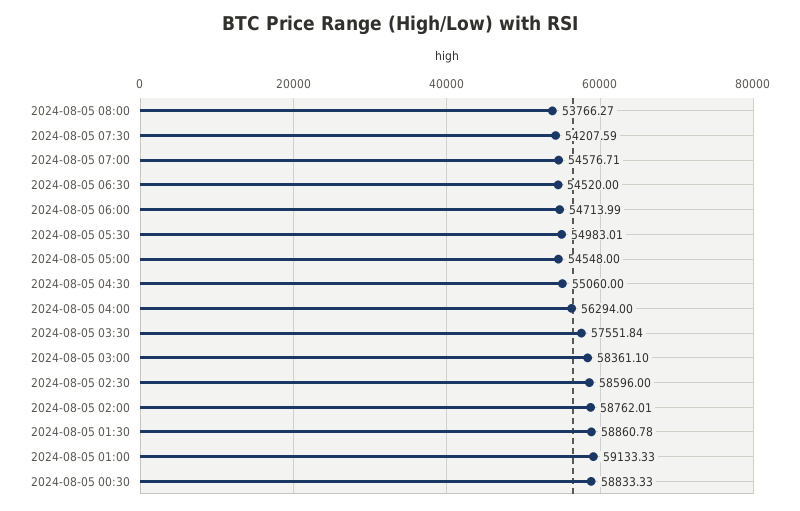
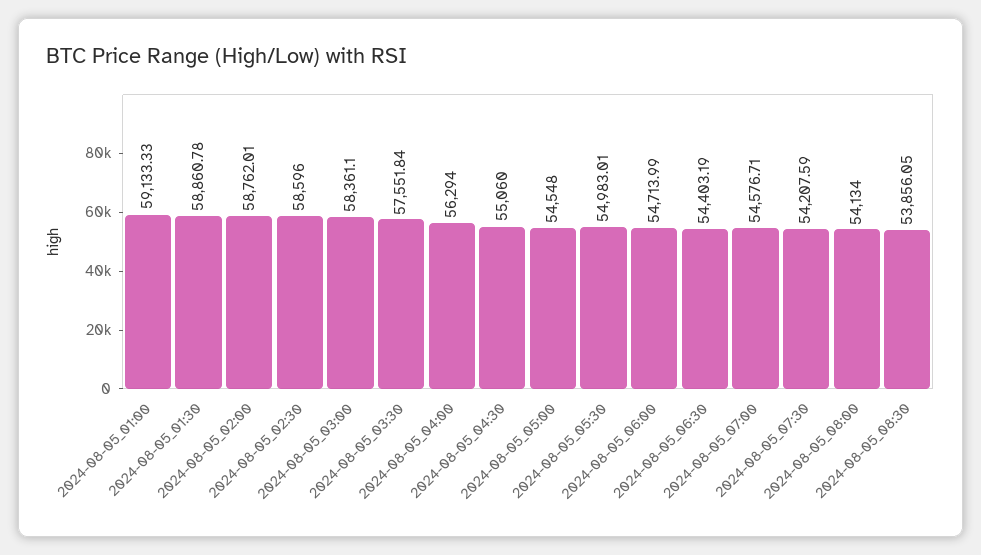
2024-08-05 08:00: 53766.27 -> 54134
2024-08-05 06:30: 54520 -> 54403.19
2024-08-05 00:30: 58833.33 -> none
2024-08-05_08:30: none -> 53856.05

